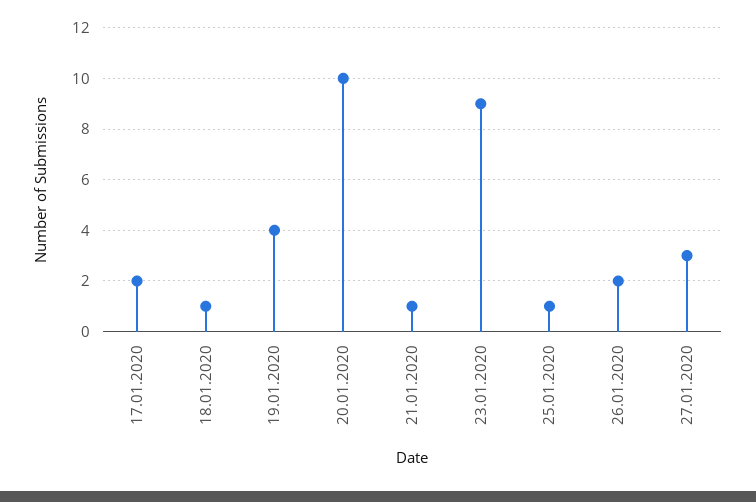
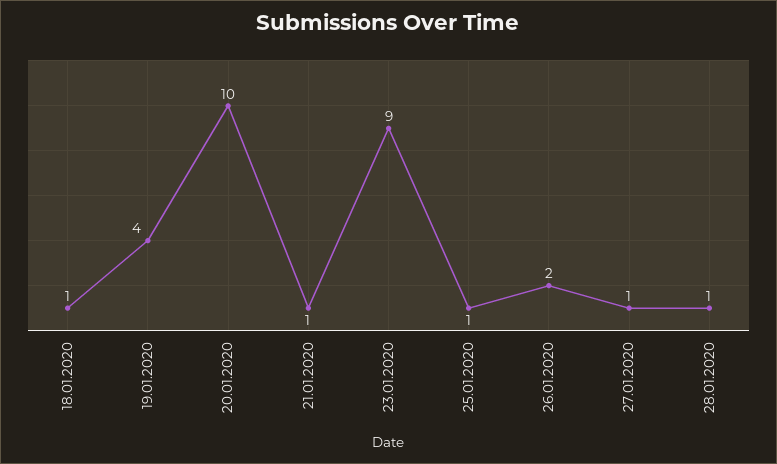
17.01.2020: 2 -> none
27.01.2020: 3 -> 1
28.01.2020: none -> 1

